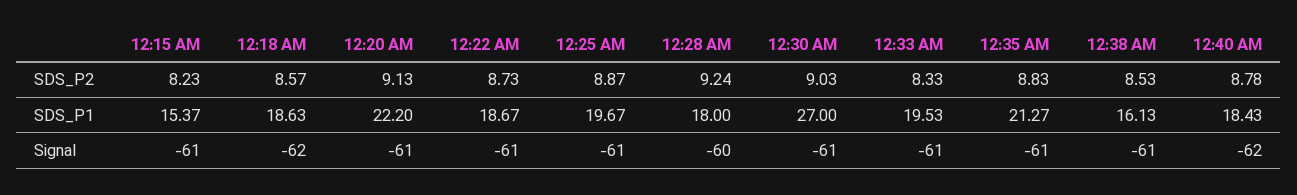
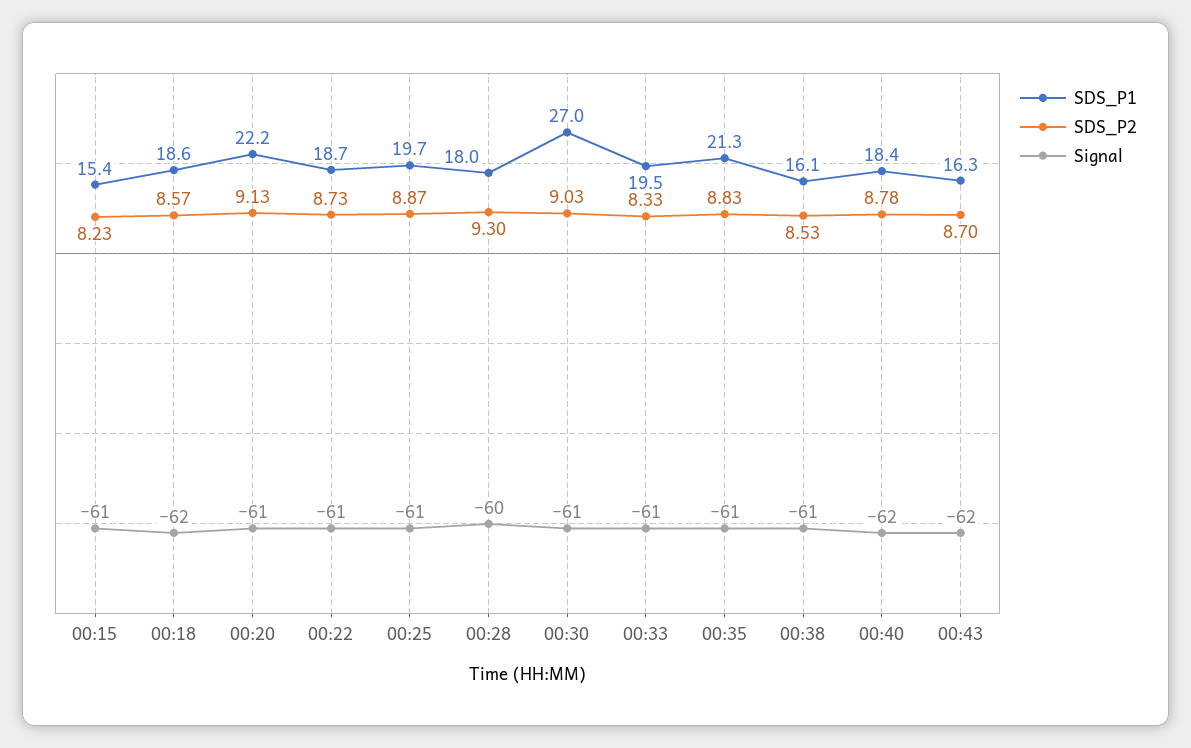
SDS_P2, 12:28 AM: 9.24 -> 9.3
SDS_P1, 00:43: none -> 16.3
SDS_P2, 00:43: none -> 8.7
Signal, 00:43: none -> -62

